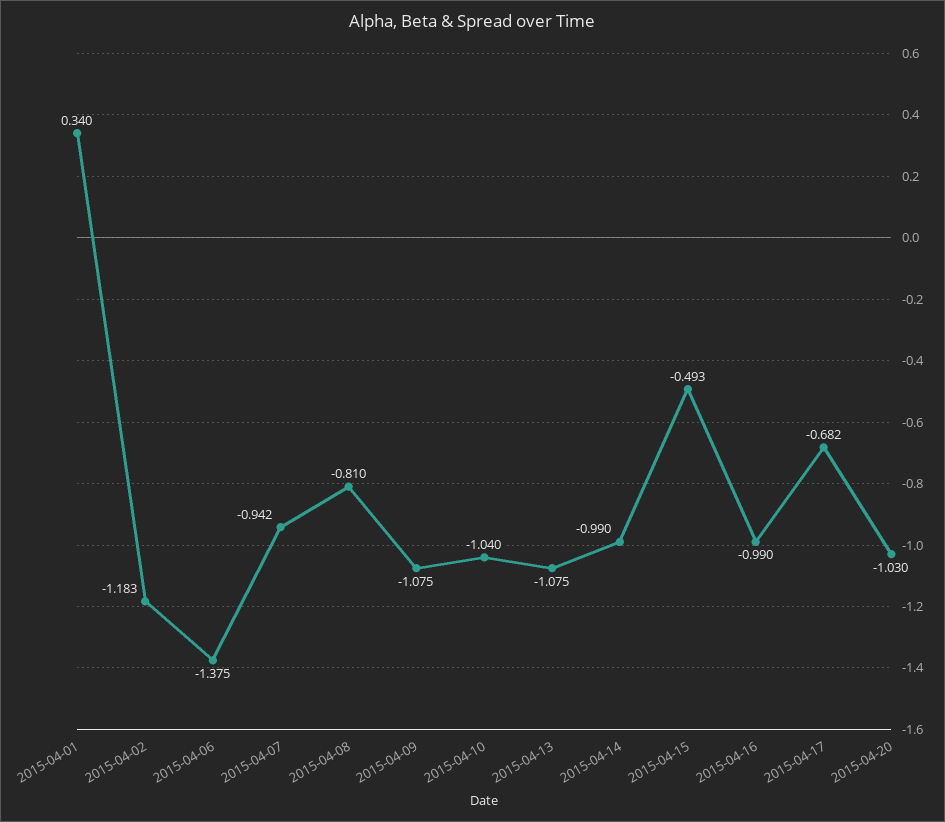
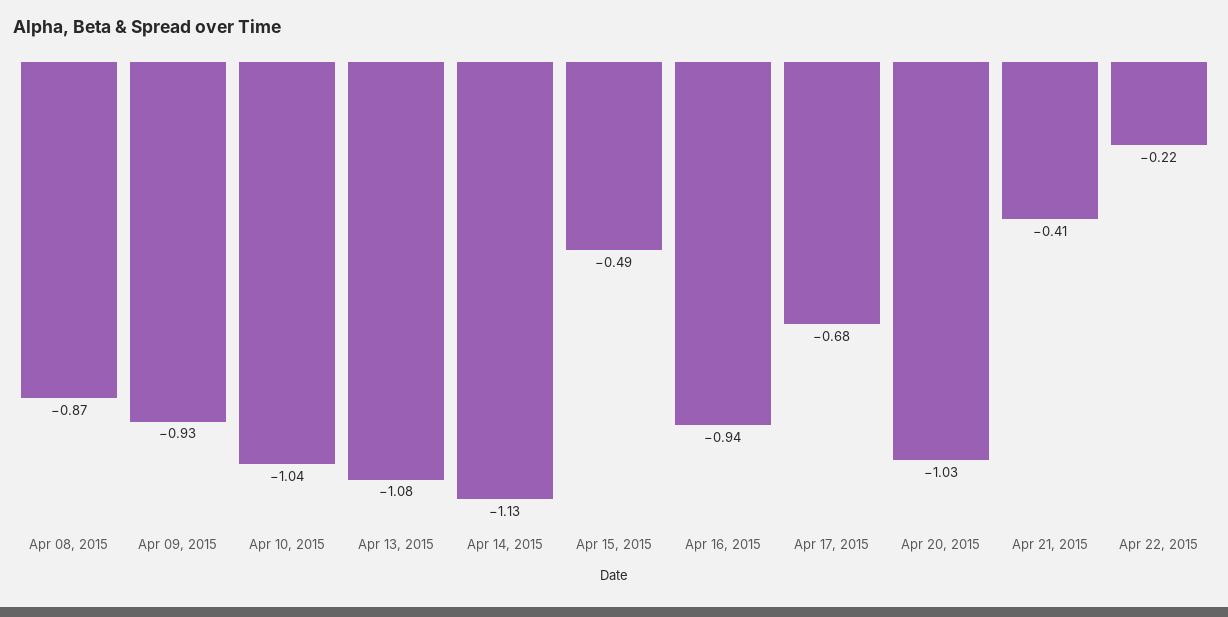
2015-04-01: 0.34 -> none
2015-04-02: -1.183 -> none
2015-04-06: -1.375 -> none
2015-04-07: -0.942 -> none
2015-04-08: -0.81 -> -0.87
2015-04-09: -1.075 -> -0.93
2015-04-14: -0.99 -> -1.13
2015-04-16: -0.99 -> -0.94
Apr 21, 2015: none -> -0.41
Apr 22, 2015: none -> -0.22

